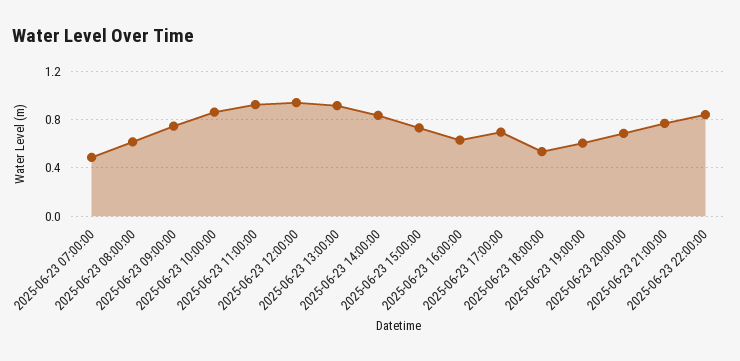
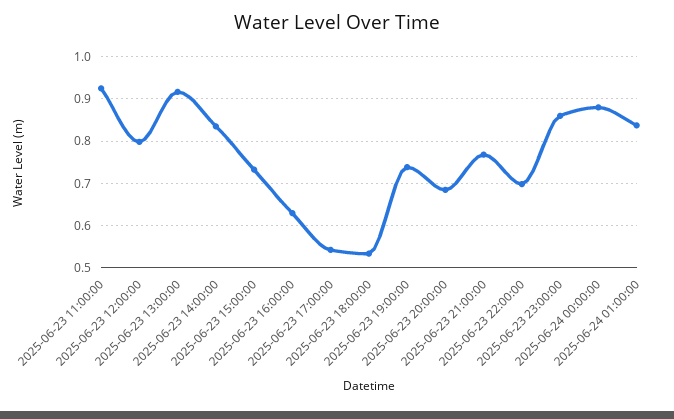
2025-06-23 07:00:00: 0.5 -> none
2025-06-23 08:00:00: 0.6 -> none
2025-06-23 09:00:00: 0.75 -> none
2025-06-23 10:00:00: 0.85 -> none
2025-06-23 12:00:00: 0.95 -> 0.8
2025-06-23 17:00:00: 0.7 -> 0.54
2025-06-23 19:00:00: 0.6 -> 0.74
2025-06-23 22:00:00: 0.85 -> 0.7
2025-06-23 23:00:00: none -> 0.86
2025-06-24 00:00:00: none -> 0.88
2025-06-24 01:00:00: none -> 0.84

